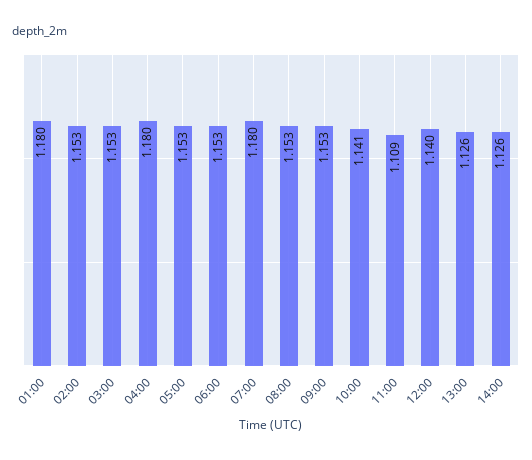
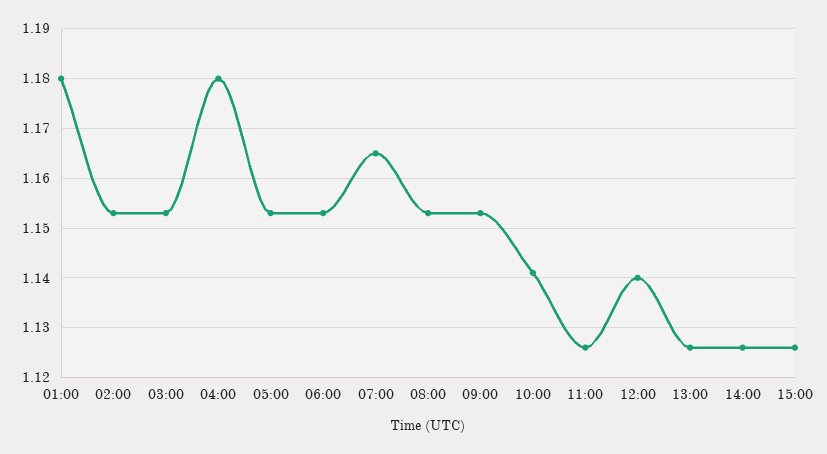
07:00: 1.18 -> 1.165
11:00: 1.109 -> 1.125
15:00: none -> 1.125

